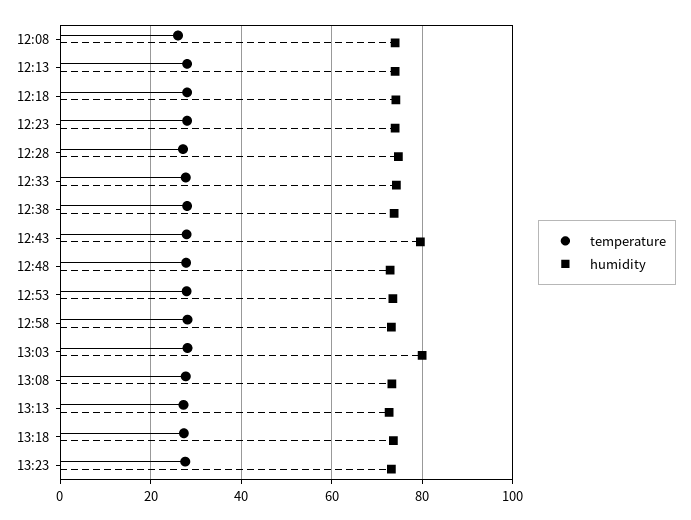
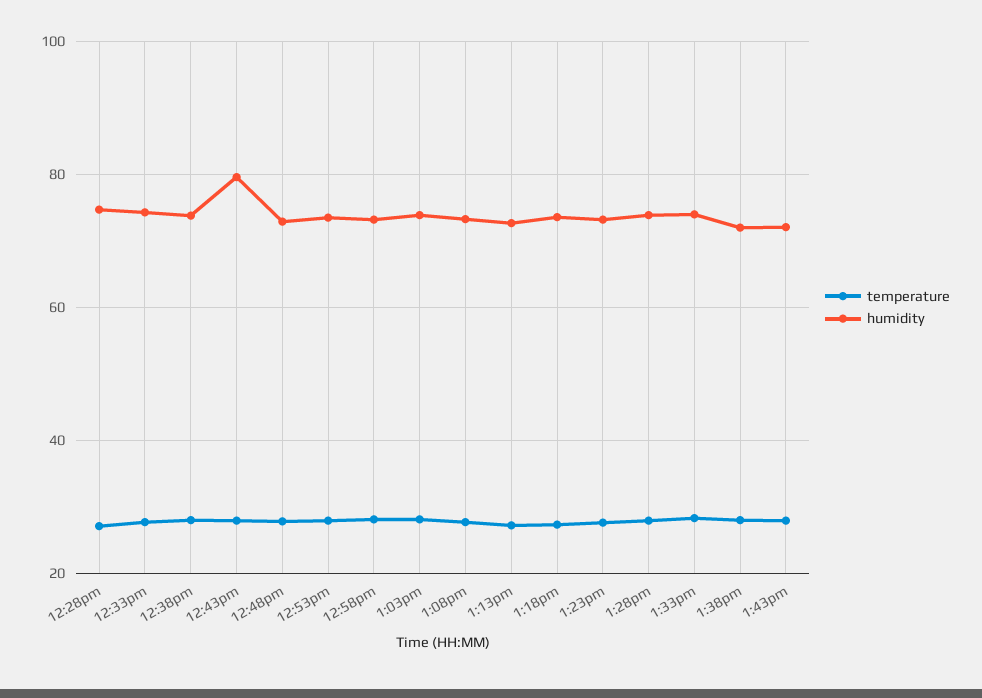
temperature, 12:08: 26 -> none
humidity, 12:08: 74 -> none
temperature, 12:13: 28 -> none
humidity, 12:13: 74 -> none
temperature, 12:18: 28 -> none
humidity, 12:18: 74 -> none
temperature, 12:23: 28 -> none
humidity, 12:23: 74 -> none
humidity, 13:03: 80 -> 74
temperature, 1:28pm: none -> 28
humidity, 1:28pm: none -> 74
temperature, 1:33pm: none -> 28
humidity, 1:33pm: none -> 74
temperature, 1:38pm: none -> 28
humidity, 1:38pm: none -> 72
temperature, 1:43pm: none -> 28
humidity, 1:43pm: none -> 72

